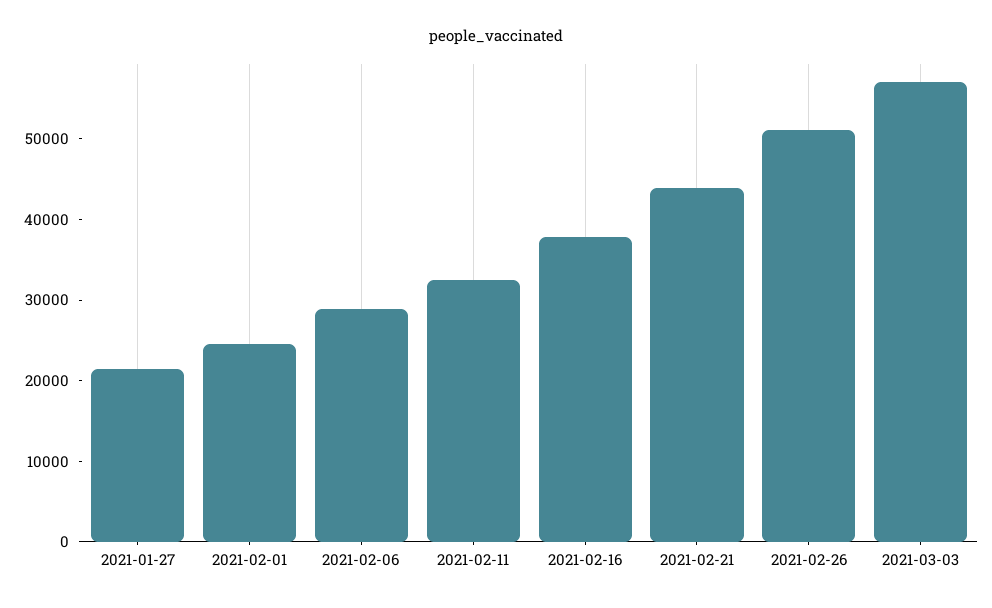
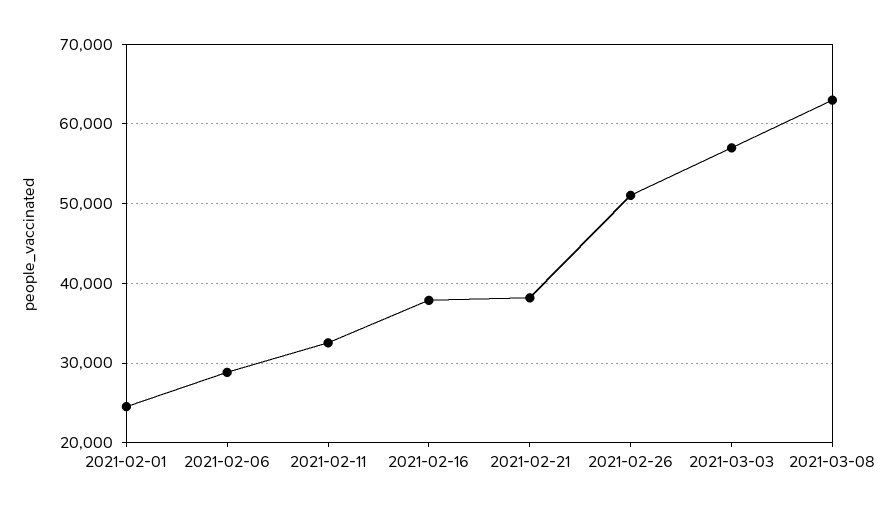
2021-01-27: 22000 -> none
2021-02-21: 44000 -> 38000
2021-03-08: none -> 63000

